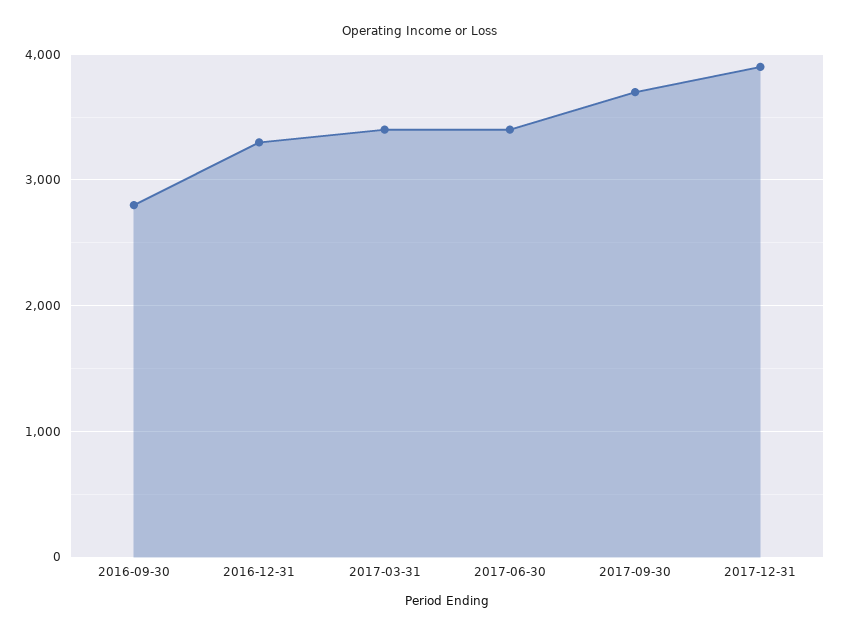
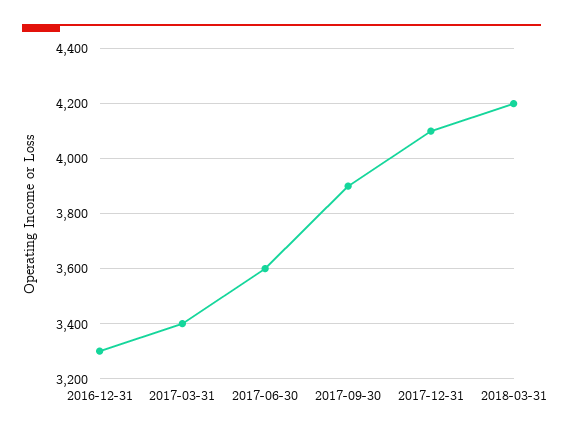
2016-09-30: 2800 -> none
2017-06-30: 3400 -> 3600
2017-09-30: 3700 -> 3900
2017-12-31: 3900 -> 4100
2018-03-31: none -> 4200

